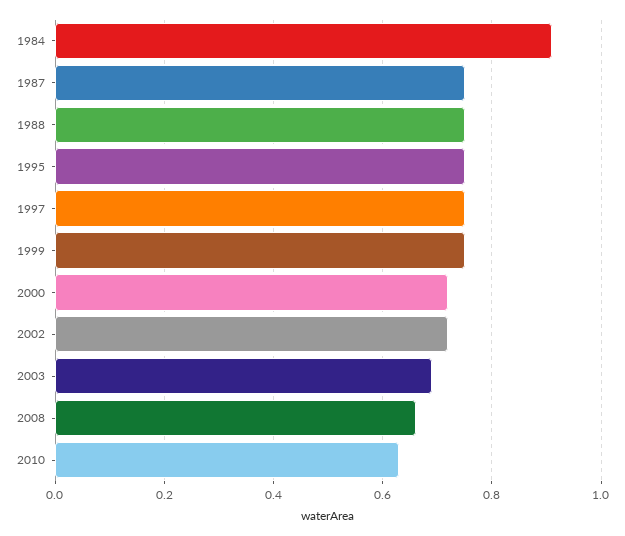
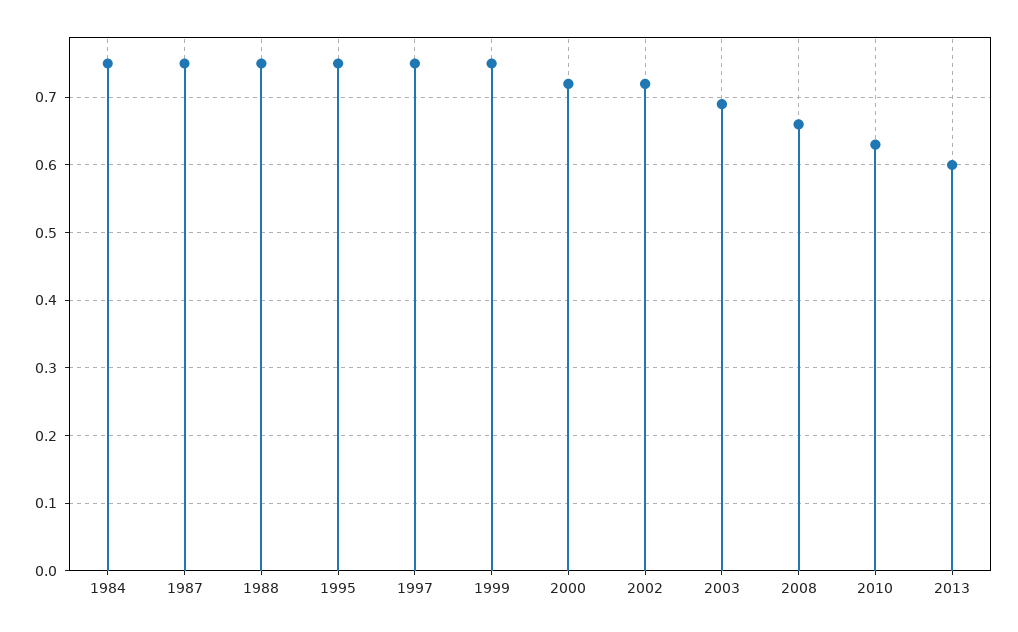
1984: 0.9 -> 0.75
2013: none -> 0.6

